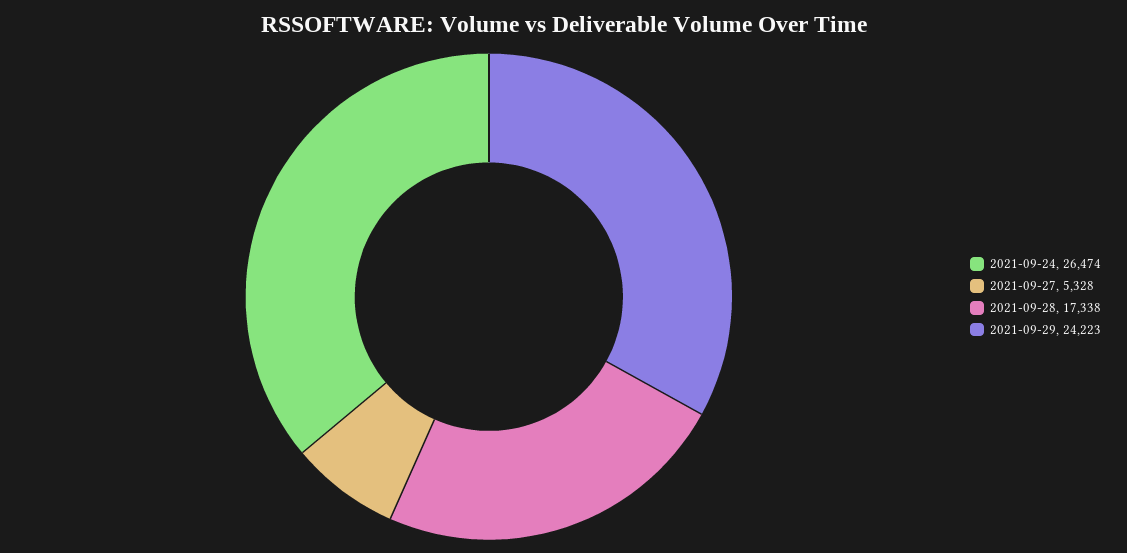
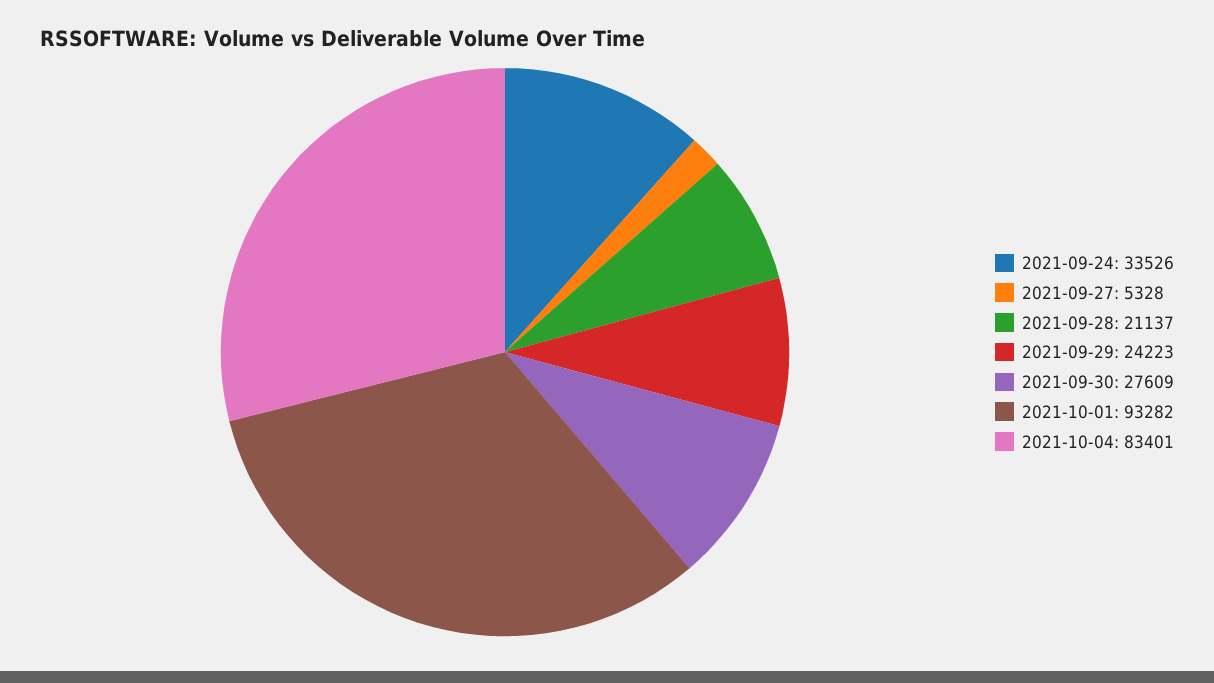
2021-09-24: 26474 -> 33526
2021-09-28: 17338 -> 21137
2021-09-30: none -> 27609
2021-10-01: none -> 93282
2021-10-04: none -> 83401

